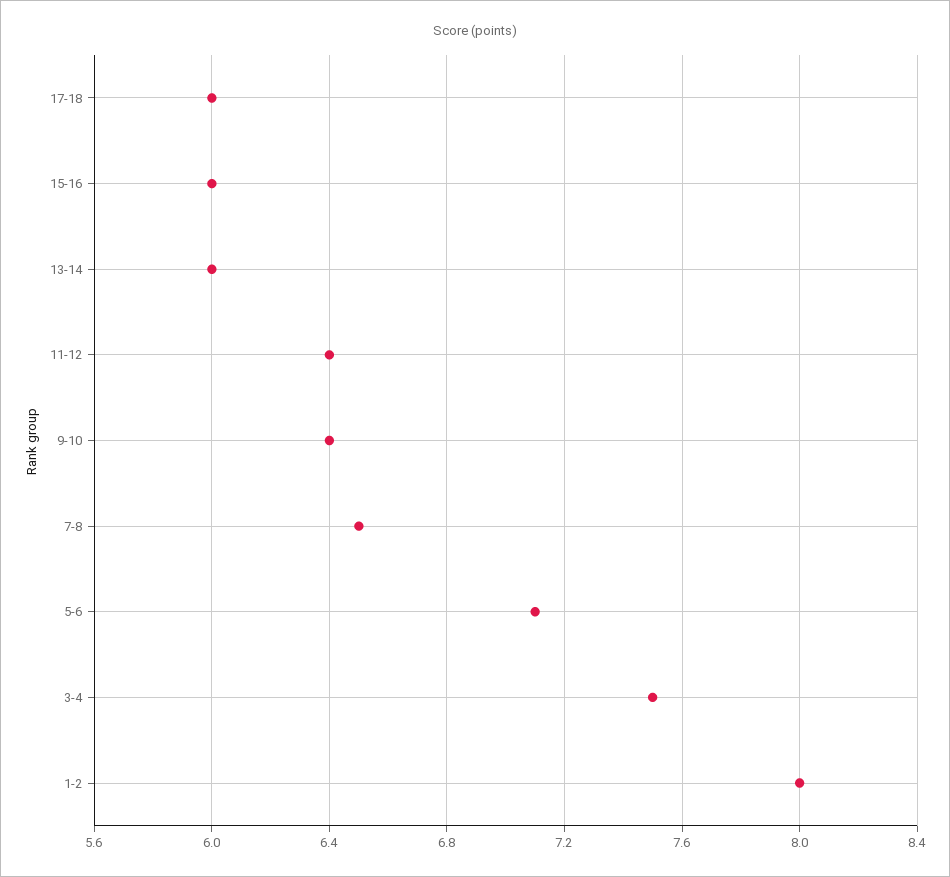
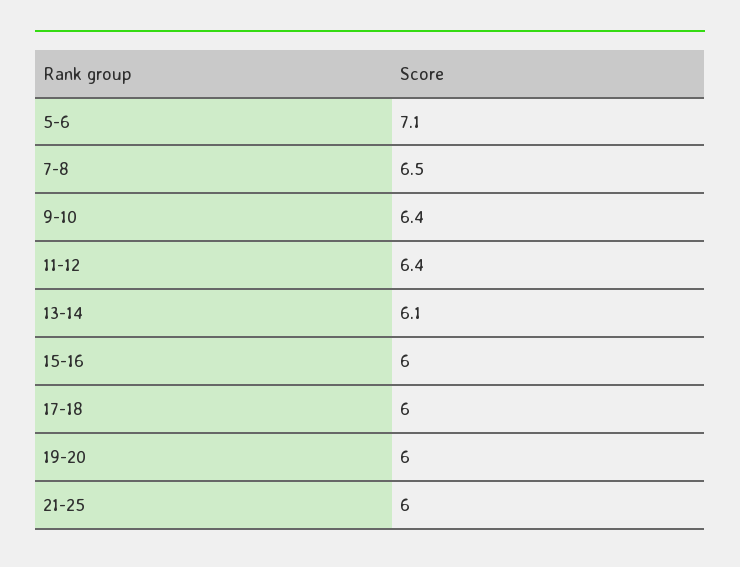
13-14: 6 -> 6.1
3-4: 7.5 -> none
1-2: 8 -> none
19-20: none -> 6
21-25: none -> 6

